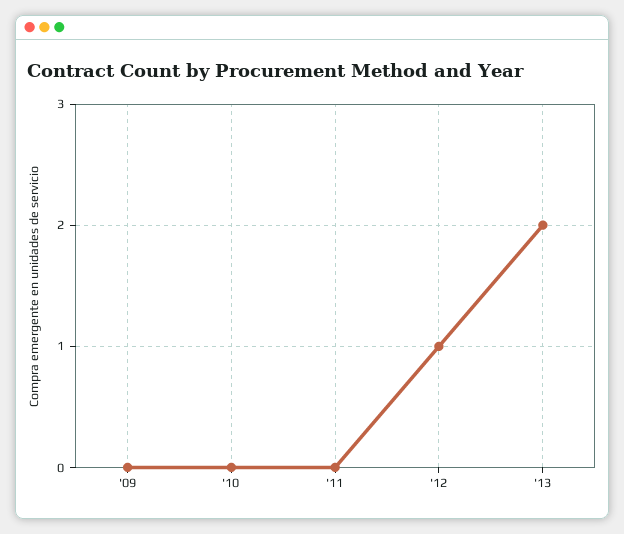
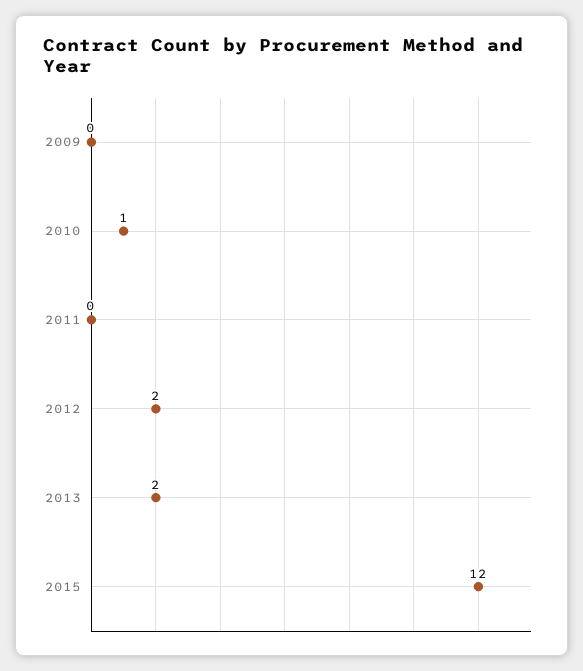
'10: 0 -> 1
'12: 1 -> 2
2015: none -> 12

